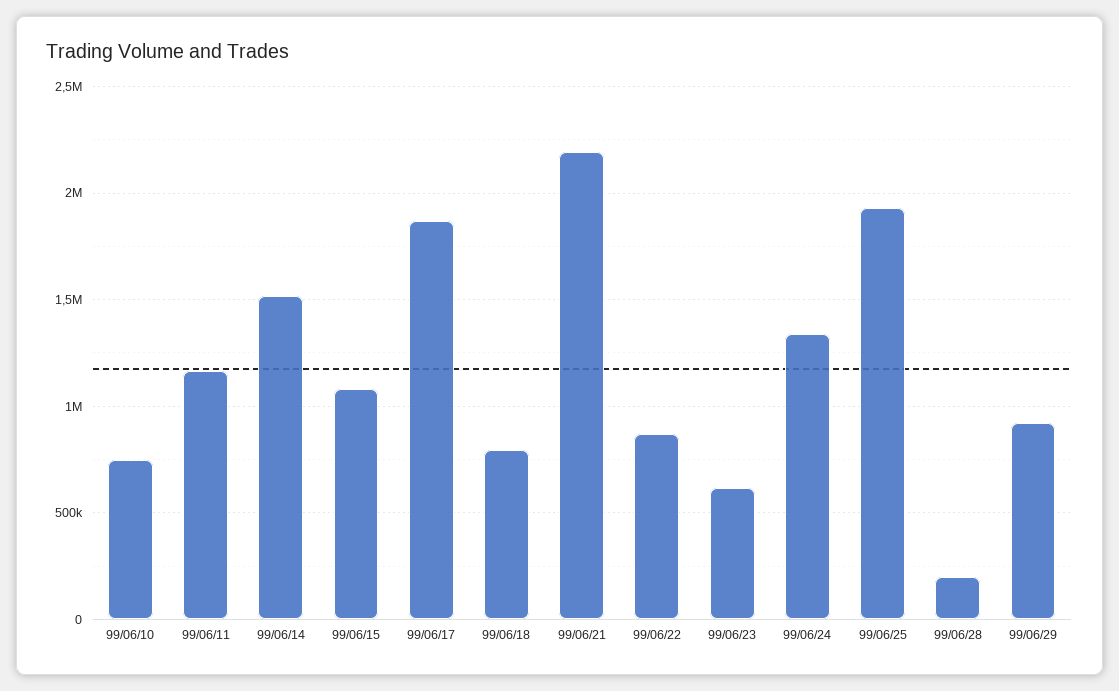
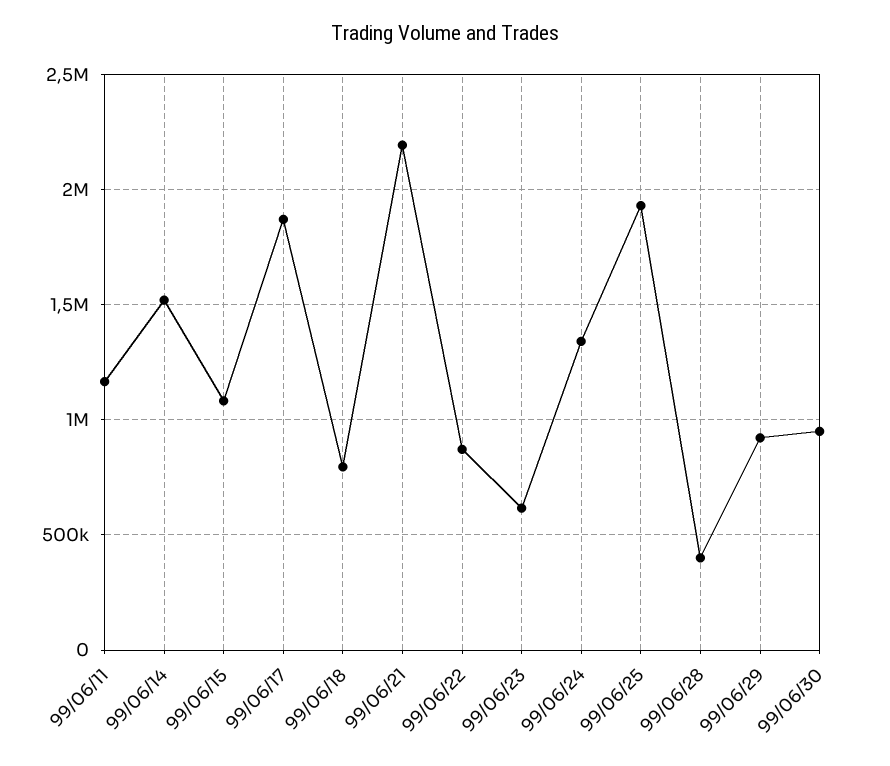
99/06/10: 750000 -> none
99/06/28: 200000 -> 400000
99/06/30: none -> 950000

